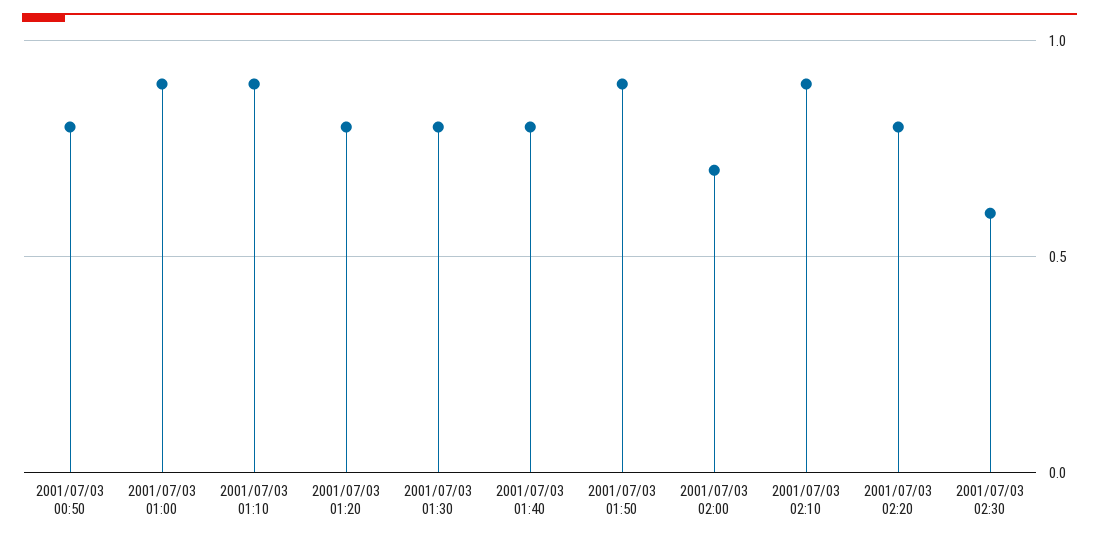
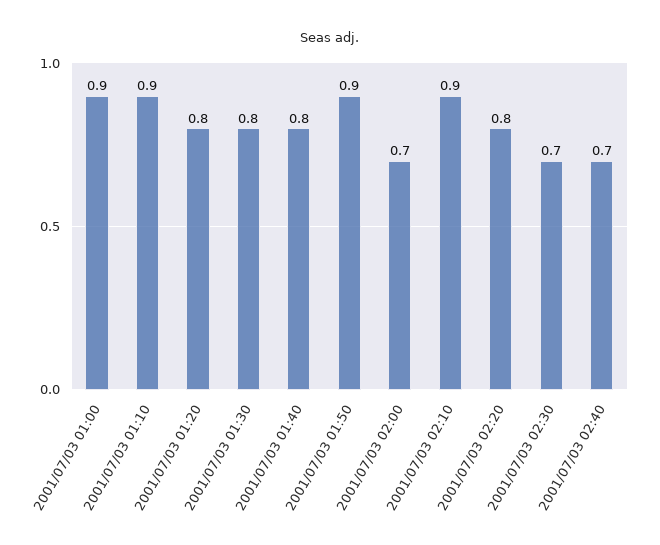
2001/07/03 00:50: 0.8 -> none
2001/07/03 02:30: 0.6 -> 0.7
2001/07/03 02:40: none -> 0.7

